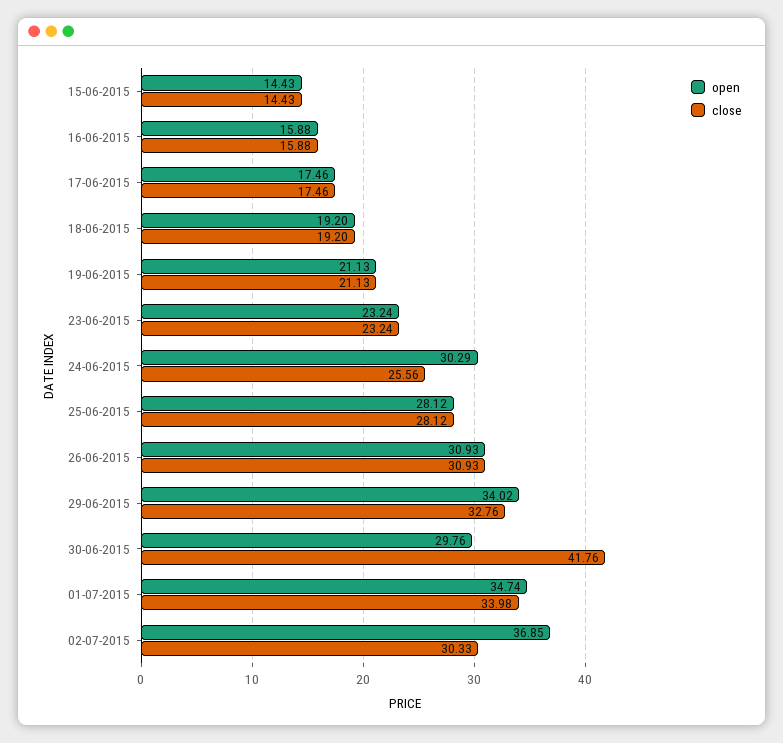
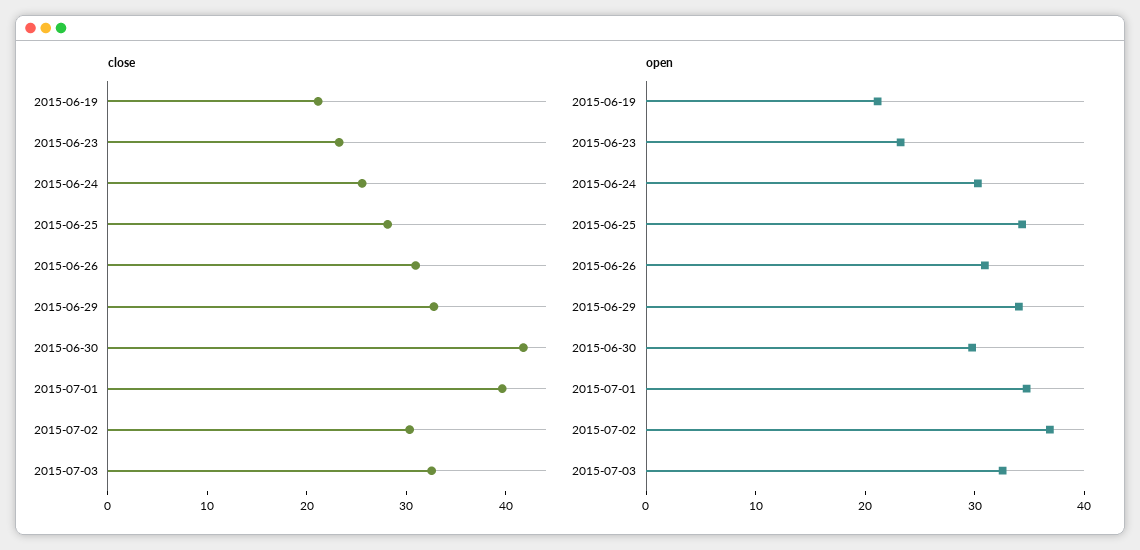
open, 15-06-2015: 14.43 -> none
close, 15-06-2015: 14.43 -> none
open, 16-06-2015: 15.88 -> none
close, 16-06-2015: 15.88 -> none
open, 17-06-2015: 17.46 -> none
close, 17-06-2015: 17.46 -> none
open, 18-06-2015: 19.2 -> none
close, 18-06-2015: 19.2 -> none
open, 25-06-2015: 28.12 -> 34
close, 01-07-2015: 33.98 -> 40
close, 2015-07-03: none -> 32
open, 2015-07-03: none -> 32

